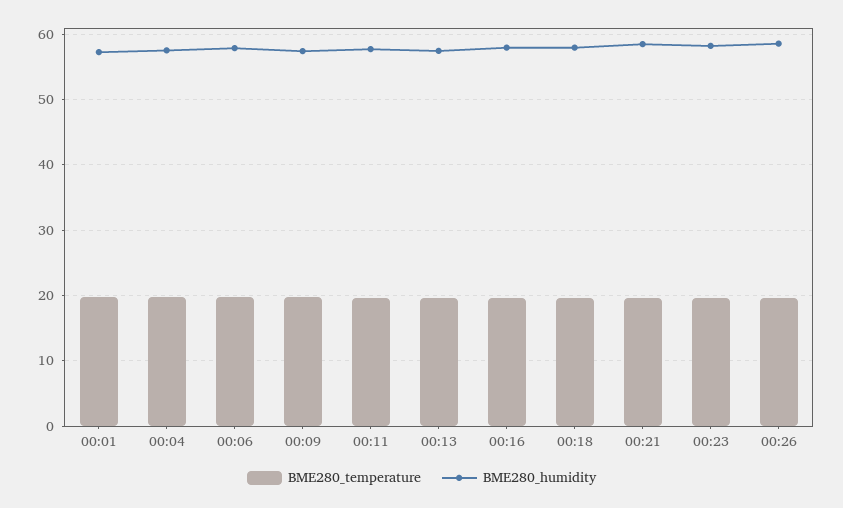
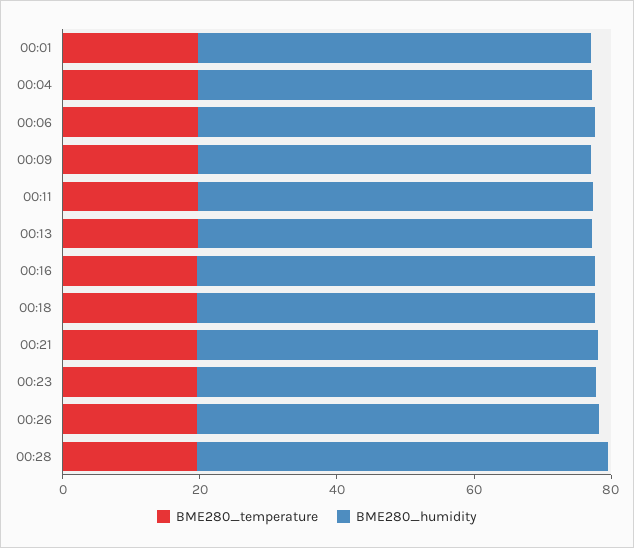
BME280_temperature, 00:28: none -> 20
BME280_humidity, 00:28: none -> 60

